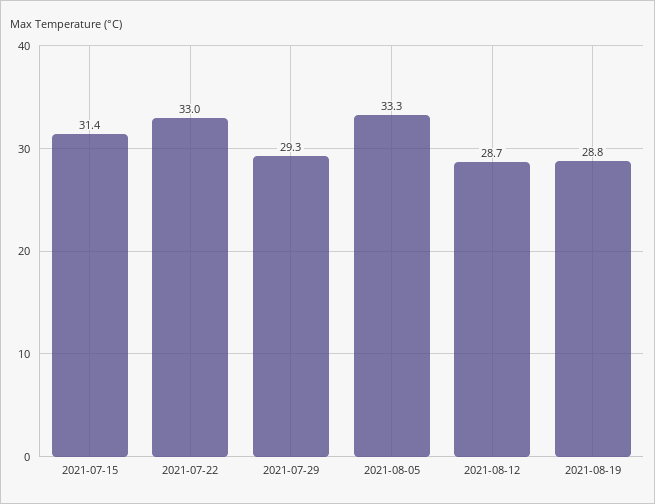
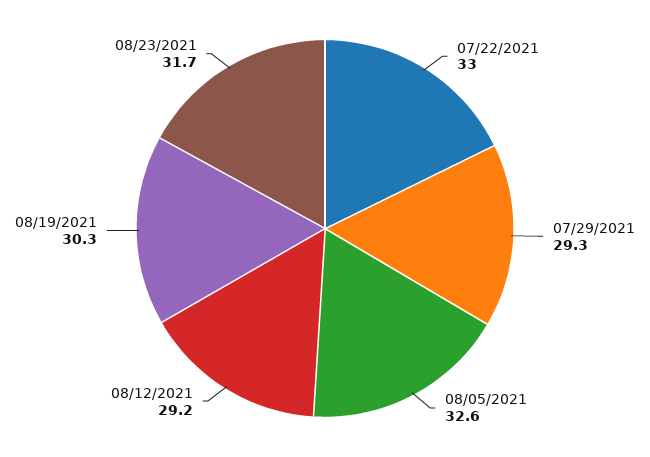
2021-07-15: 31.4 -> none
2021-08-05: 33.3 -> 32.6
2021-08-12: 28.7 -> 29.2
2021-08-19: 28.8 -> 30.3
08/23/2021: none -> 31.7

